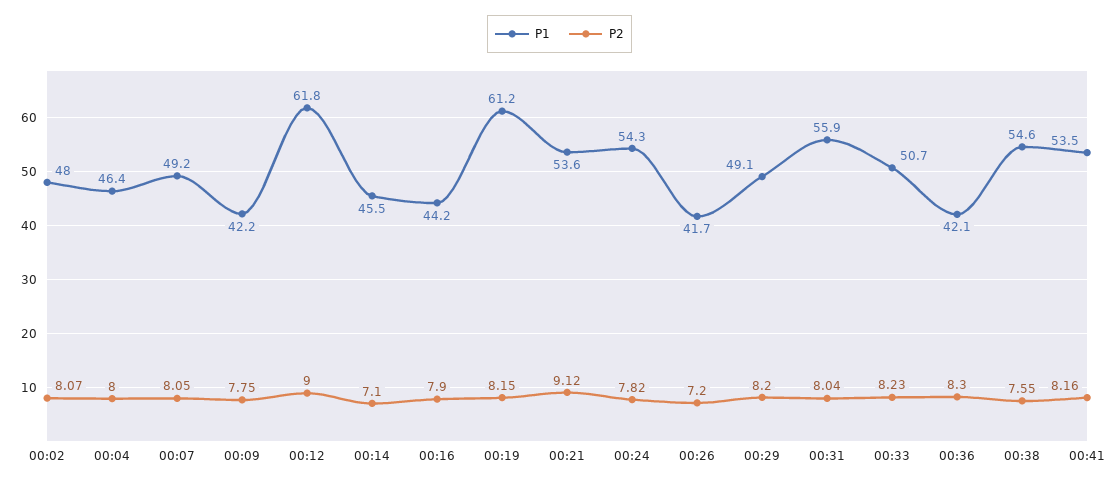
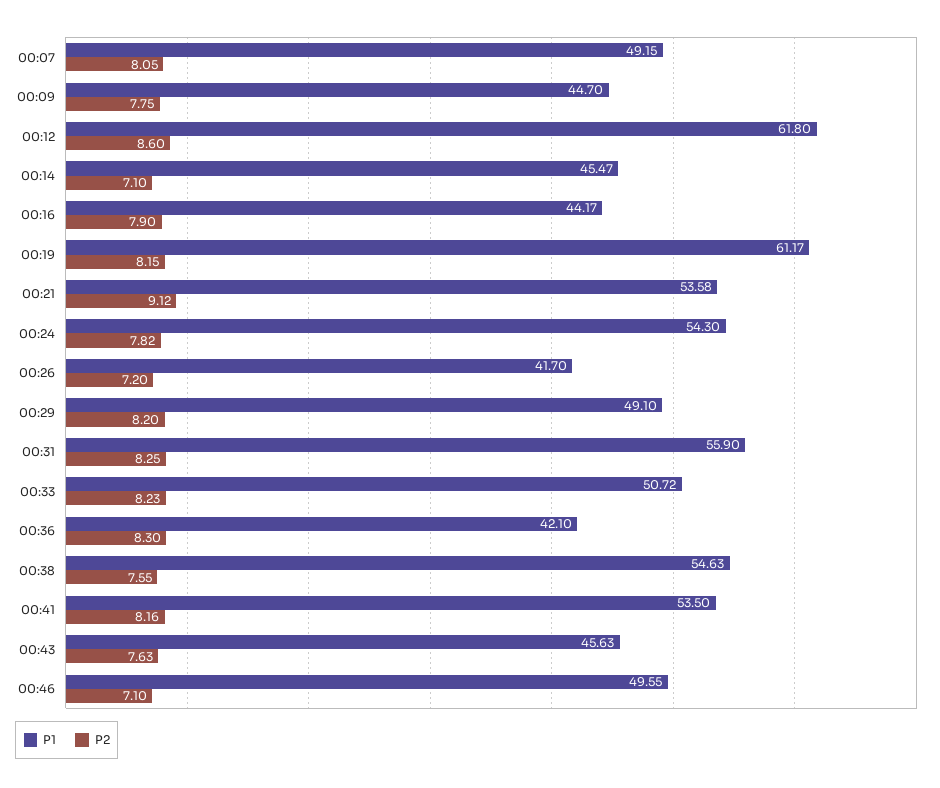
P1, 00:02: 48 -> none
P2, 00:02: 8.07 -> none
P1, 00:04: 46.4 -> none
P2, 00:04: 8 -> none
P1, 00:09: 42.2 -> 44.7
P2, 00:12: 9 -> 8.6
P2, 00:31: 8.04 -> 8.25
P1, 00:43: none -> 45.63
P2, 00:43: none -> 7.63
P1, 00:46: none -> 49.55
P2, 00:46: none -> 7.1

